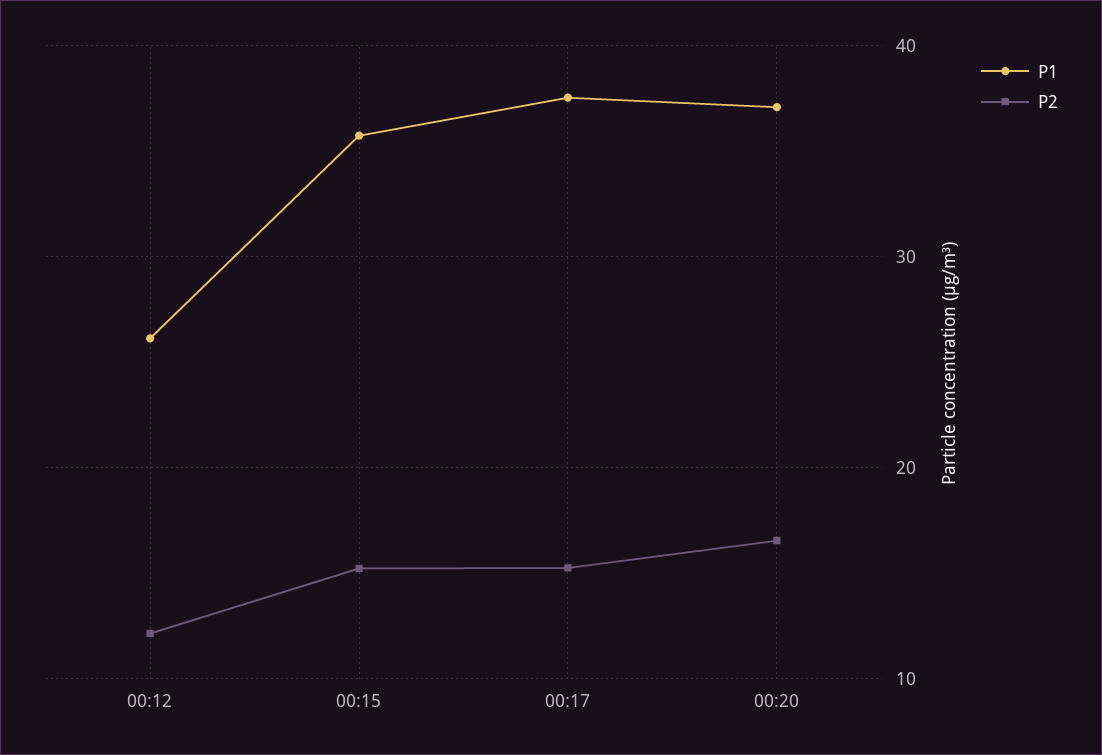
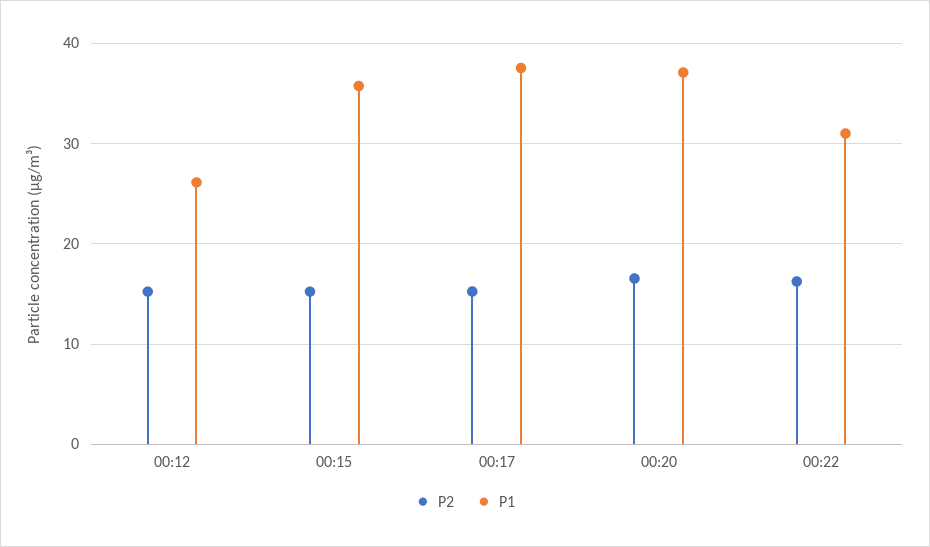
P2, 00:12: 12 -> 15
P2, 00:22: none -> 16
P1, 00:22: none -> 31

